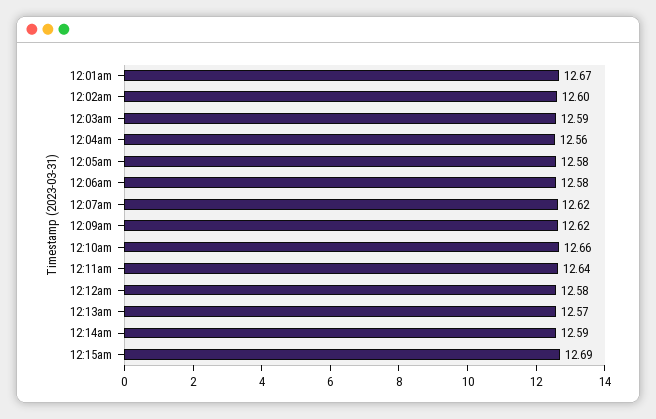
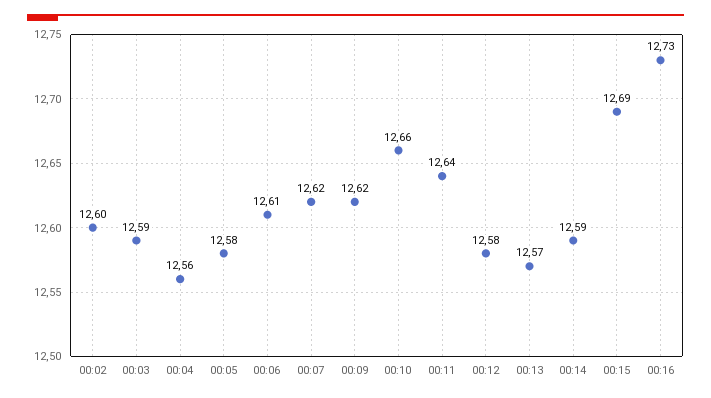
12:01am: 12.67 -> none
12:06am: 12.58 -> 12.61
00:16: none -> 12.73

